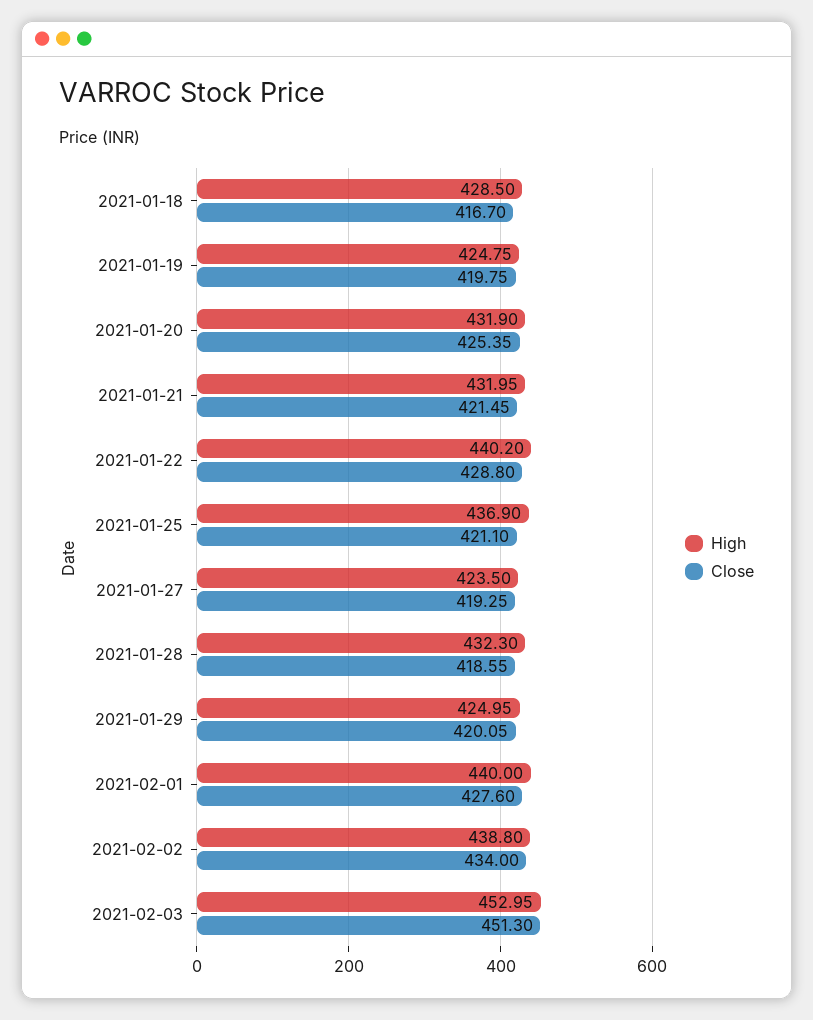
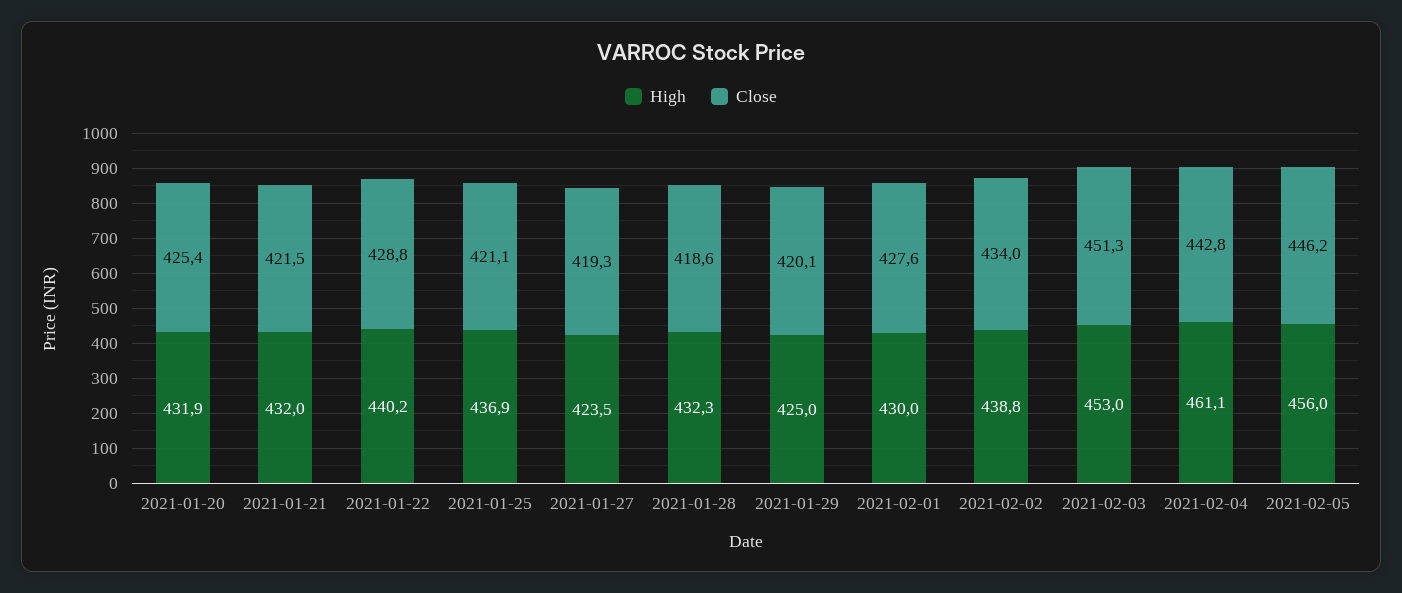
High, 2021-01-18: 428.5 -> none
Close, 2021-01-18: 416.7 -> none
High, 2021-01-19: 424.75 -> none
Close, 2021-01-19: 419.75 -> none
High, 2021-02-01: 440 -> 430
High, 2021-02-04: none -> 461.1
Close, 2021-02-04: none -> 442.8
High, 2021-02-05: none -> 456
Close, 2021-02-05: none -> 446.2

